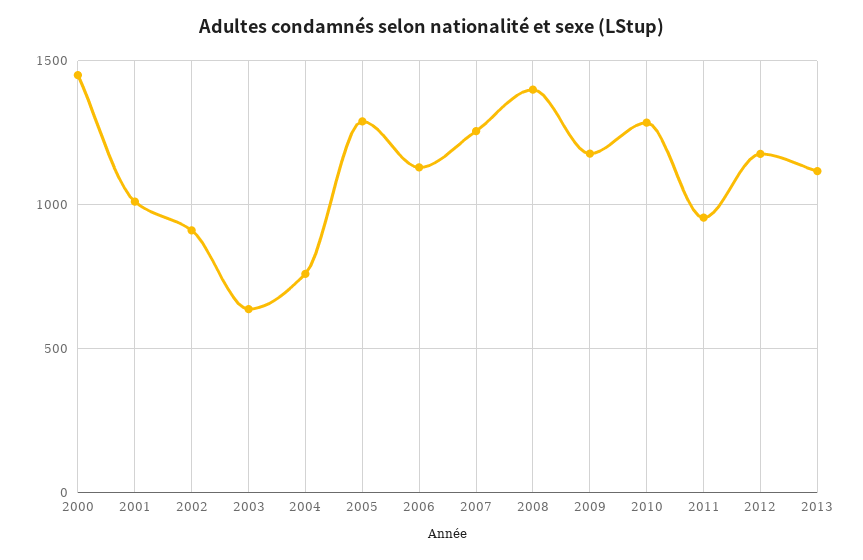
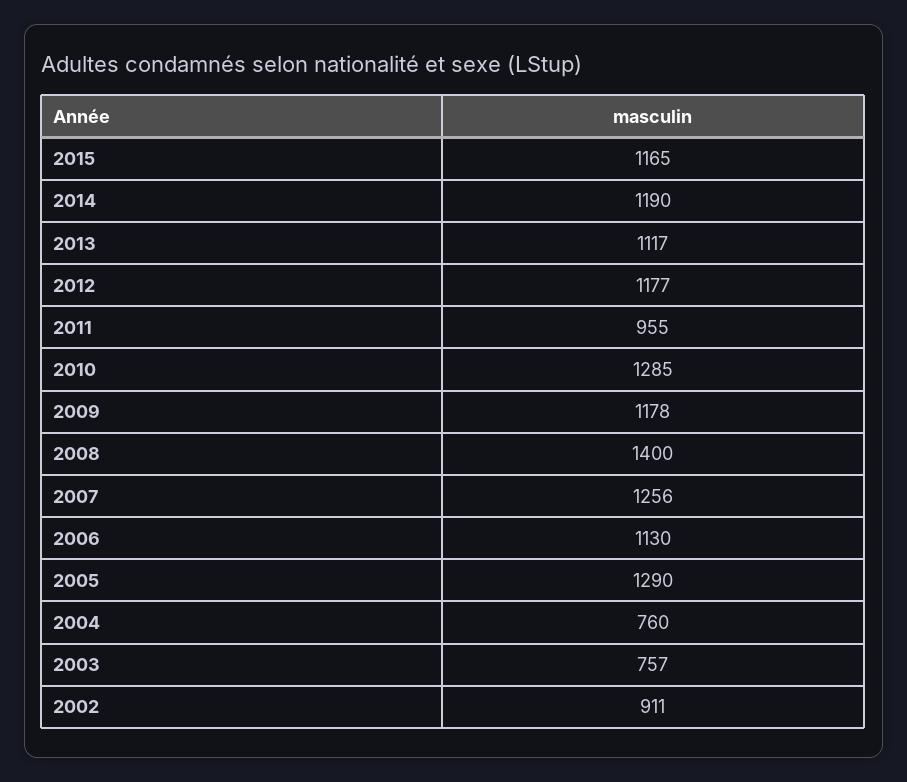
2000: 1450 -> none
2001: 1000 -> none
2003: 650 -> 757
2015: none -> 1165
2014: none -> 1190

